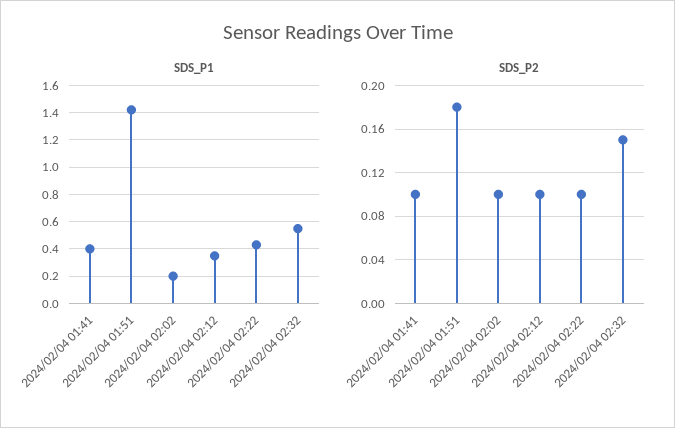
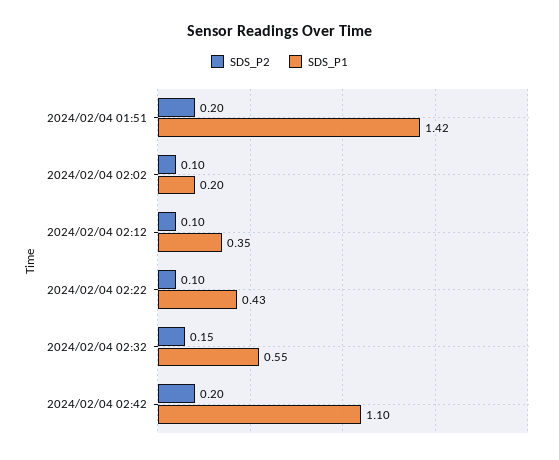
SDS_P1, 2024/02/04 01:41: 0.4 -> none
SDS_P2, 2024/02/04 01:41: 0.1 -> none
SDS_P2, 2024/02/04 01:51: 0.18 -> 0.2
SDS_P2, 2024/02/04 02:42: none -> 0.2
SDS_P1, 2024/02/04 02:42: none -> 1.1

